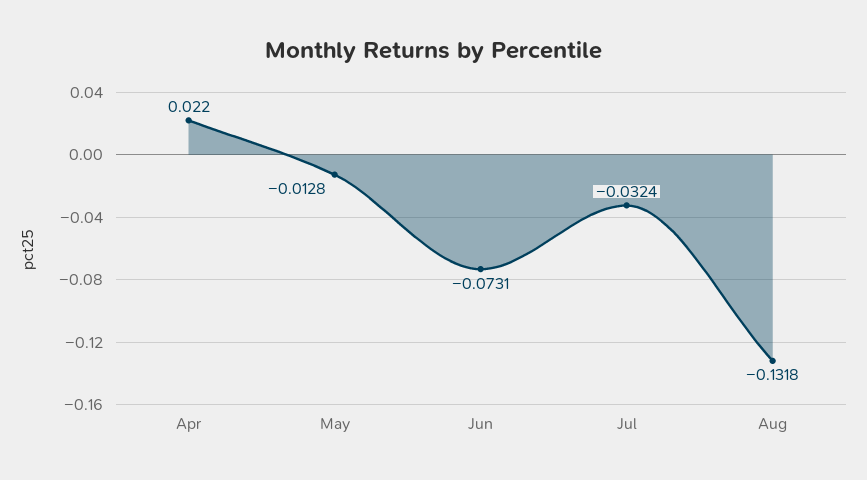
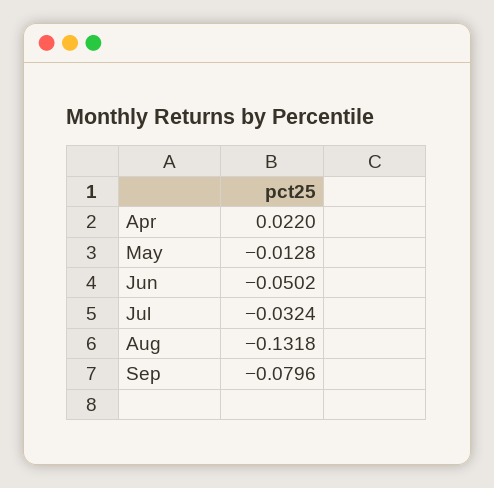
Jun: -0.0731 -> -0.0502
Sep: none -> -0.0796

